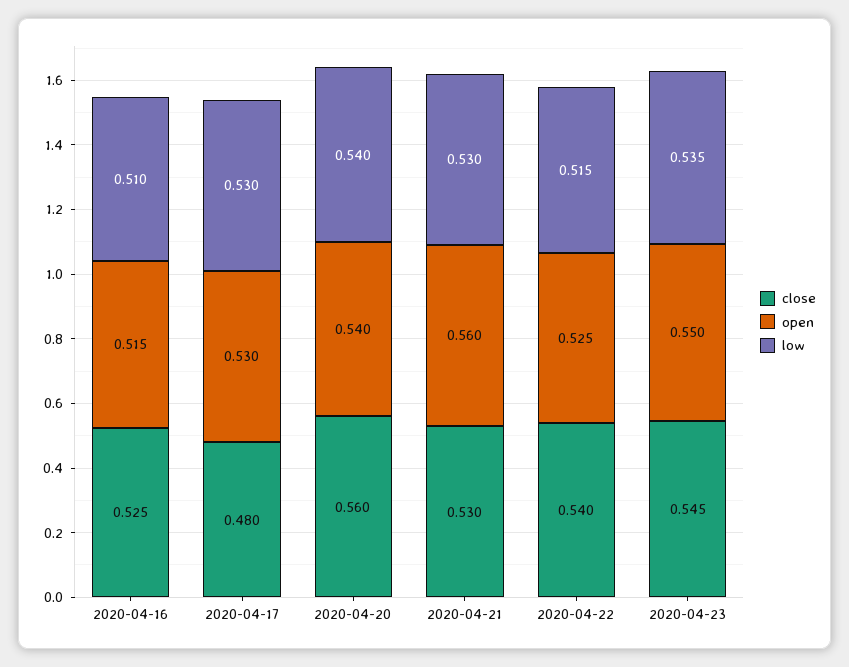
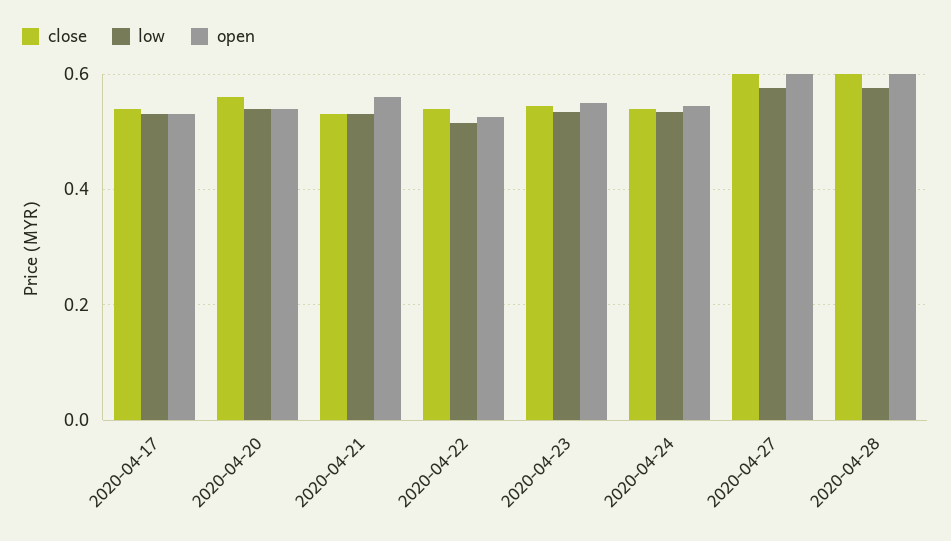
close, 2020-04-16: 0.525 -> none
open, 2020-04-16: 0.515 -> none
low, 2020-04-16: 0.51 -> none
close, 2020-04-17: 0.48 -> 0.54
close, 2020-04-24: none -> 0.54
low, 2020-04-24: none -> 0.54
open, 2020-04-24: none -> 0.54
close, 2020-04-27: none -> 0.6
low, 2020-04-27: none -> 0.58
open, 2020-04-27: none -> 0.6
close, 2020-04-28: none -> 0.6
low, 2020-04-28: none -> 0.58
open, 2020-04-28: none -> 0.6

